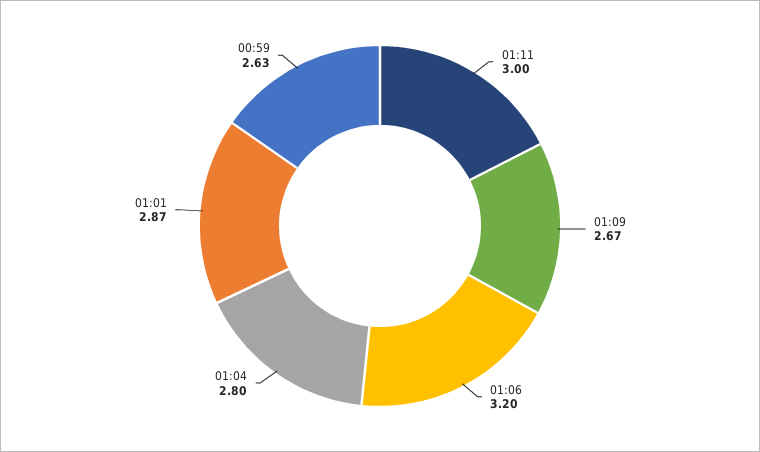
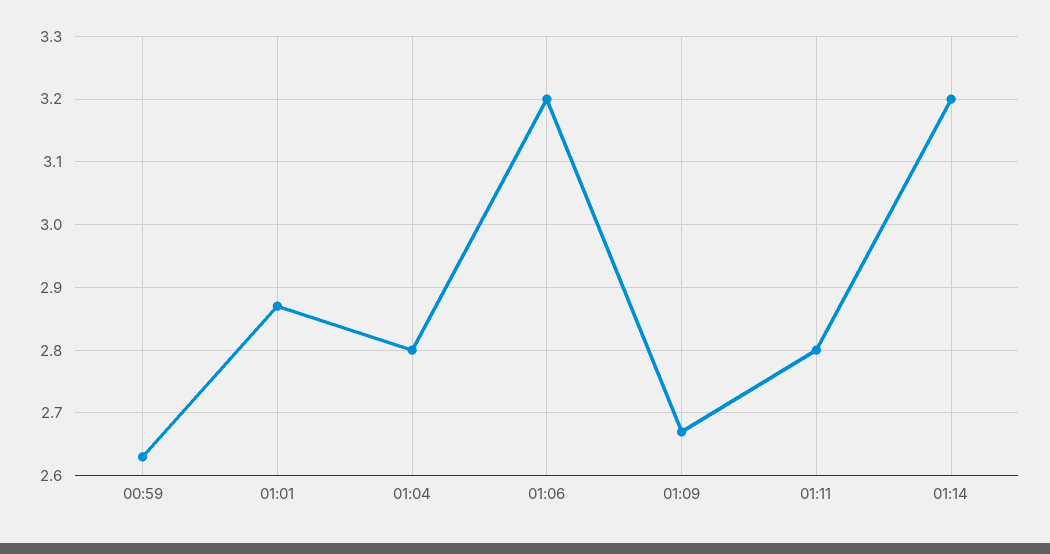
01:11: 3 -> 2.8
01:14: none -> 3.2

